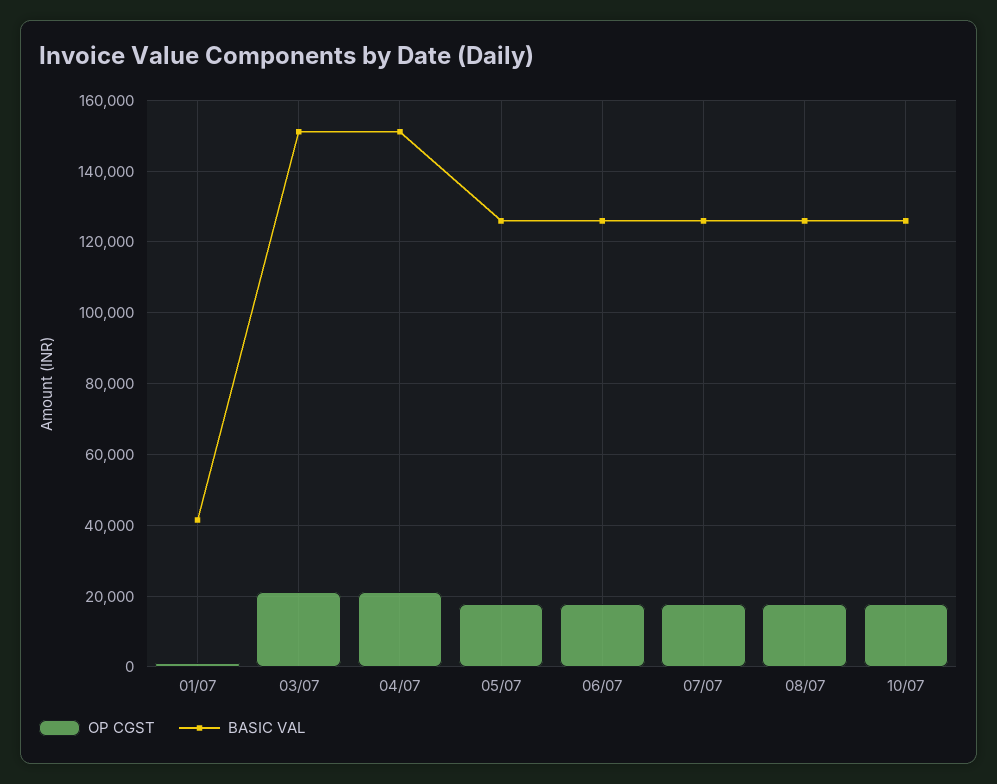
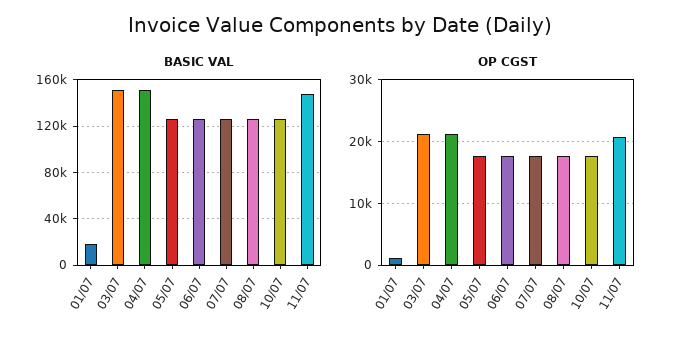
BASIC VAL, 01/07: 42000 -> 20000
BASIC VAL, 11/07: none -> 150000
OP CGST, 11/07: none -> 21000

